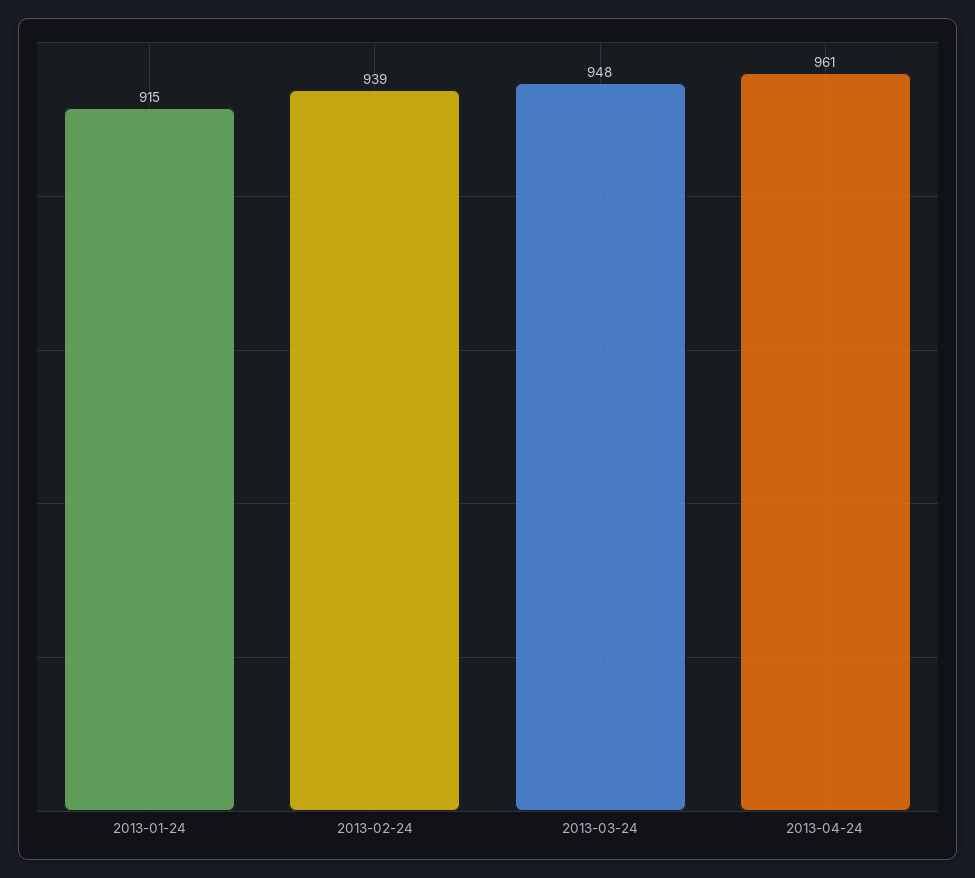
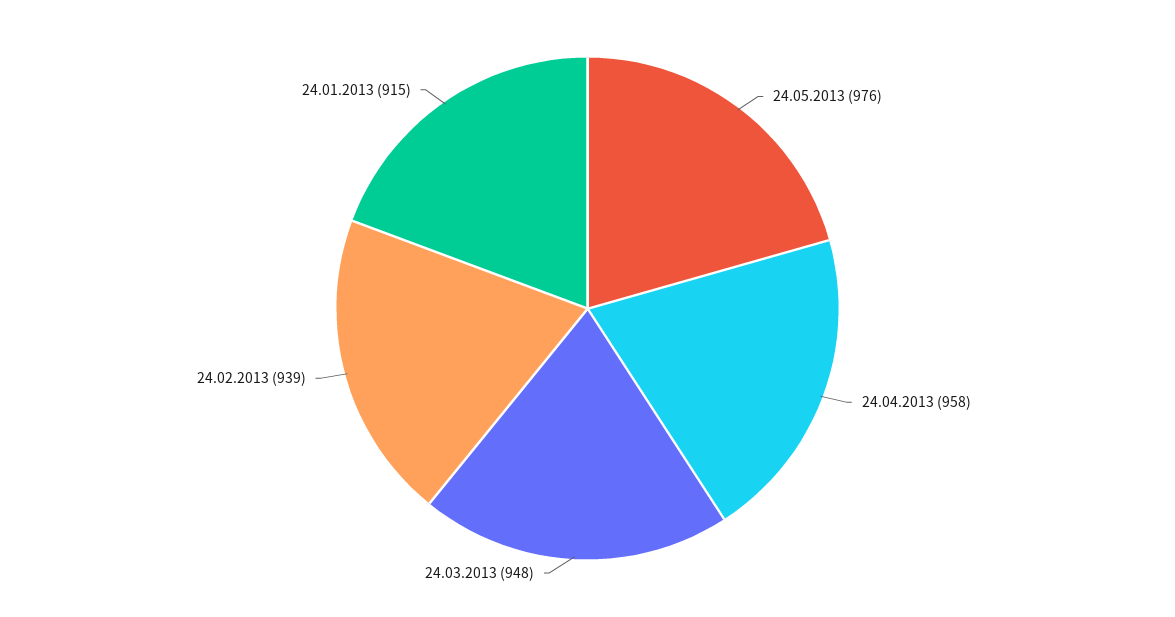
2013-04-24: 961 -> 958
24.05.2013: none -> 976

